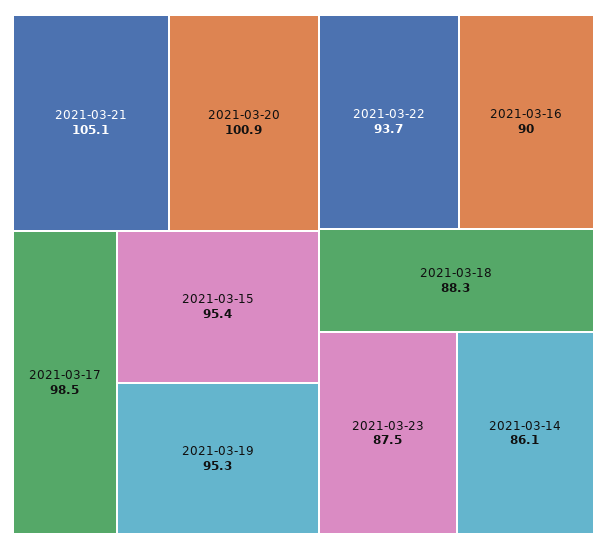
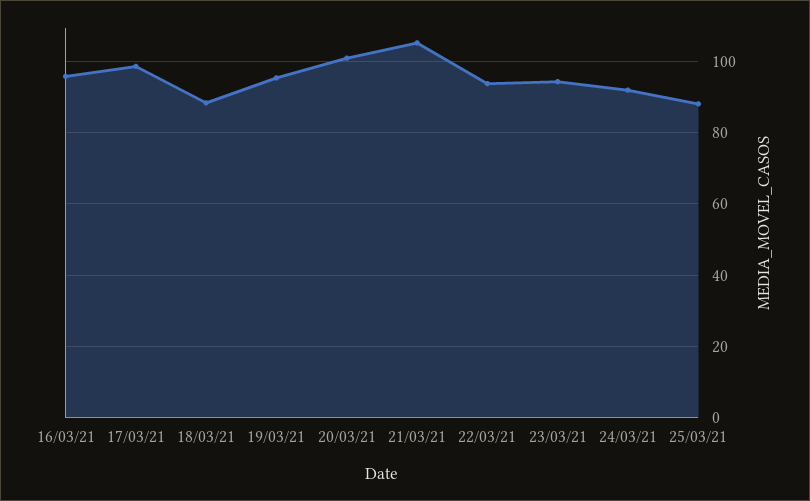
2021-03-15: 95.4 -> none
2021-03-16: 90 -> 96
2021-03-23: 87.5 -> 94
2021-03-14: 86.1 -> none
24/03/21: none -> 92
25/03/21: none -> 88

